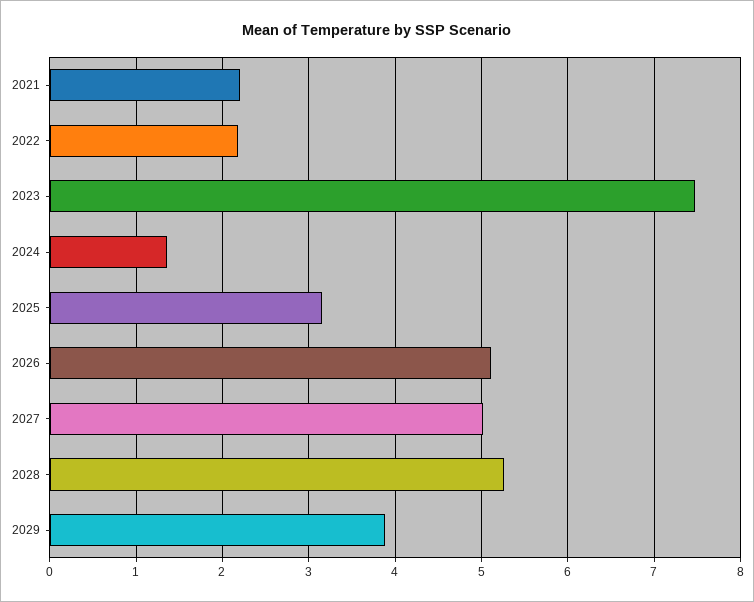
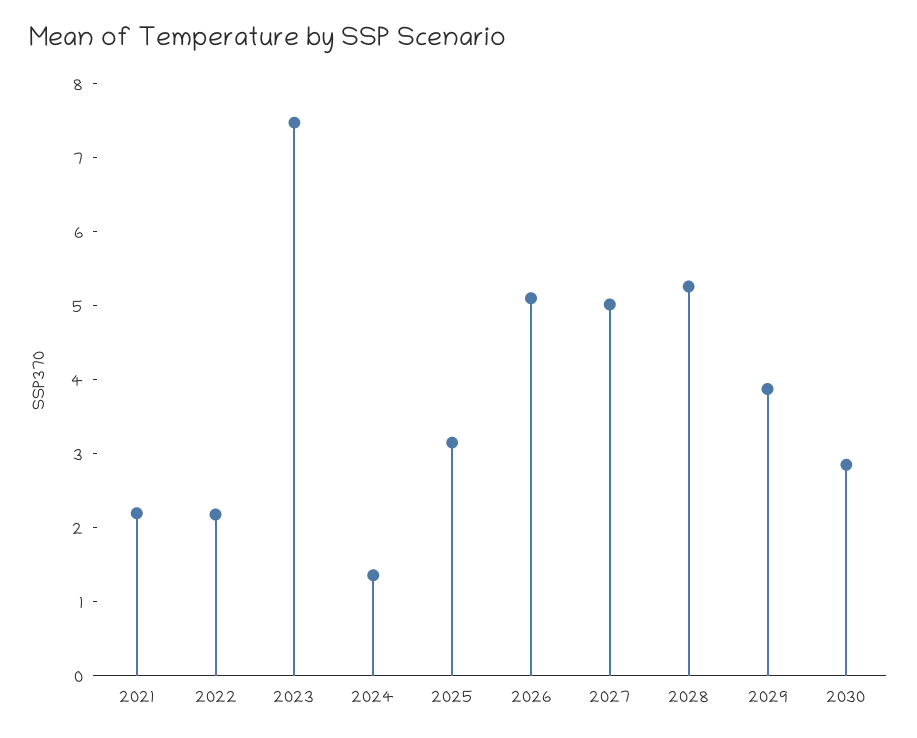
2030: none -> 2.8

